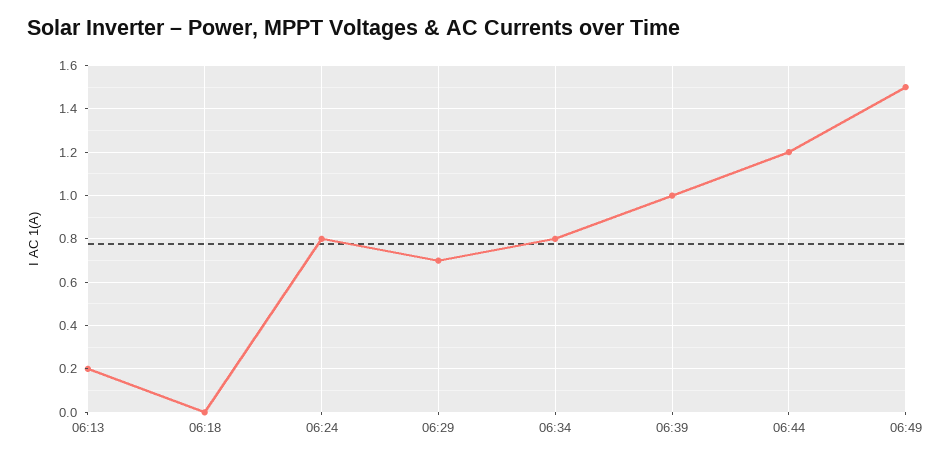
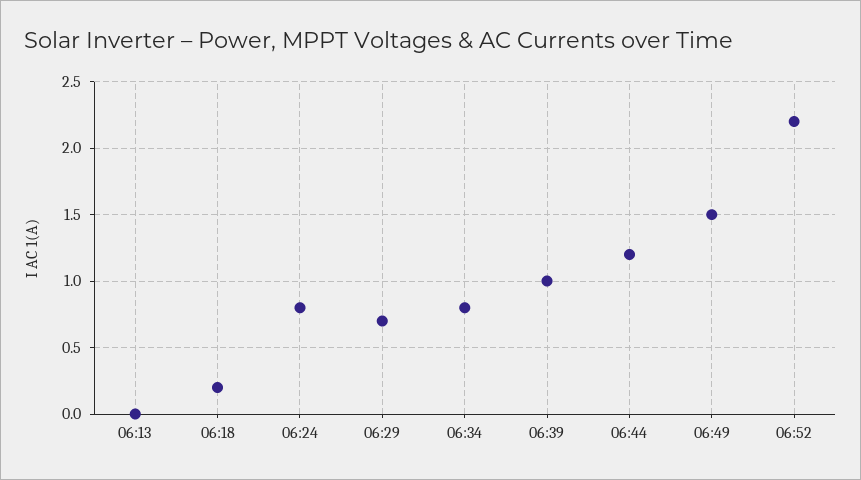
06:13: 0.2 -> 0
06:18: 0 -> 0.2
06:52: none -> 2.2

